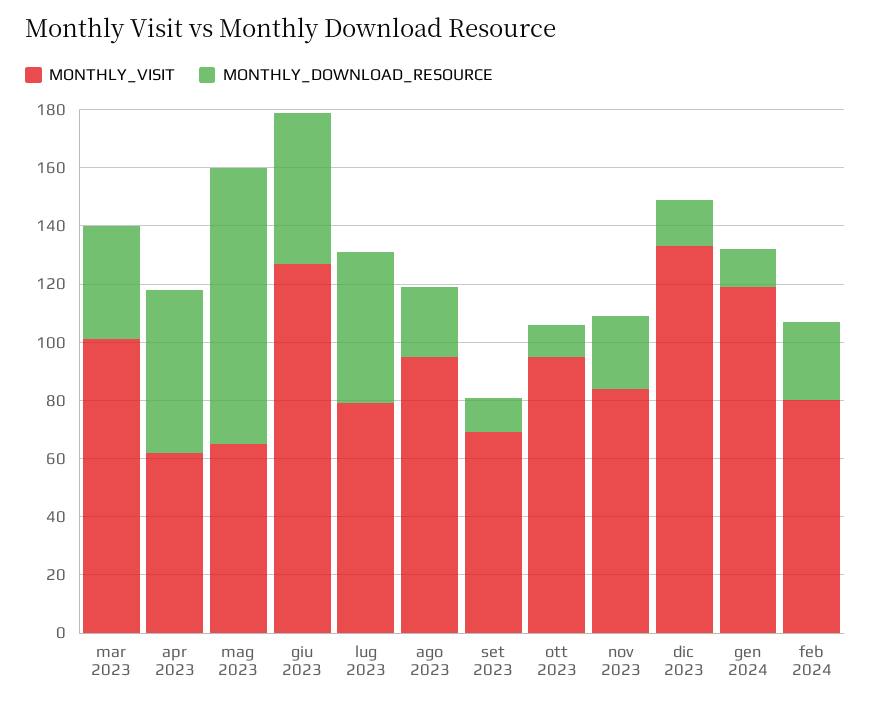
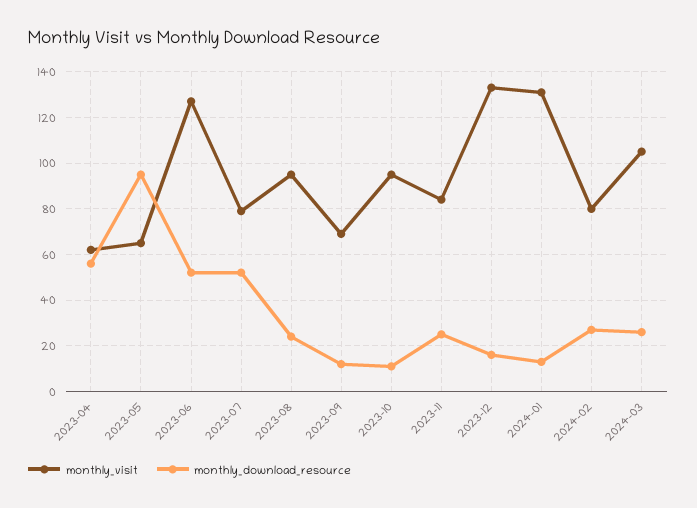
MONTHLY_VISIT, mar 2023: 100 -> none
MONTHLY_DOWNLOAD_RESOURCE, mar 2023: 40 -> none
MONTHLY_VISIT, gen 2024: 120 -> 130
MONTHLY_VISIT, 2024-03: none -> 105
MONTHLY_DOWNLOAD_RESOURCE, 2024-03: none -> 25

